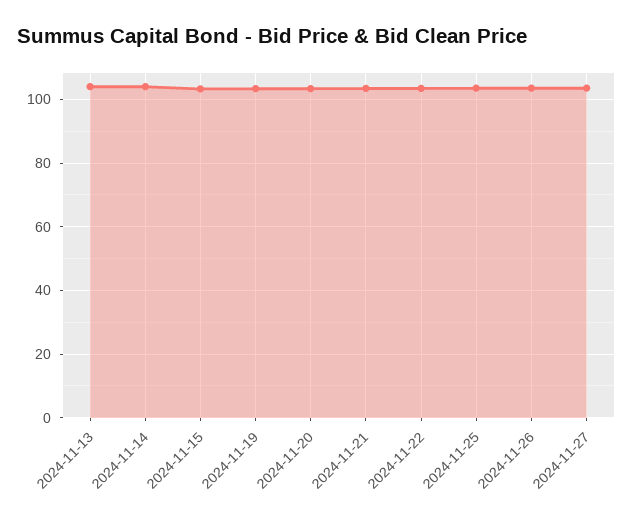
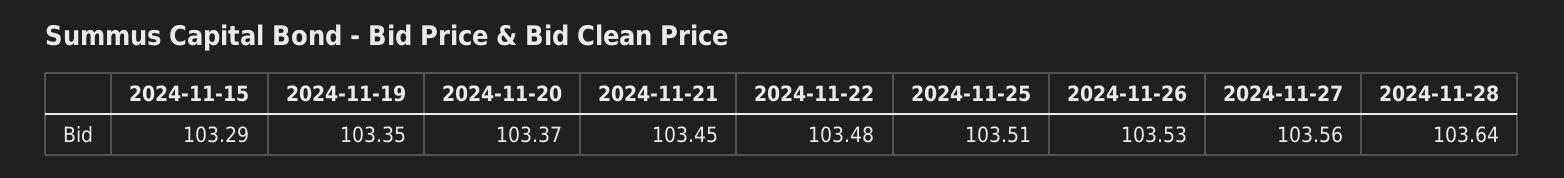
2024-11-13: 104 -> none
2024-11-14: 104 -> none
2024-11-28: none -> 103.64

